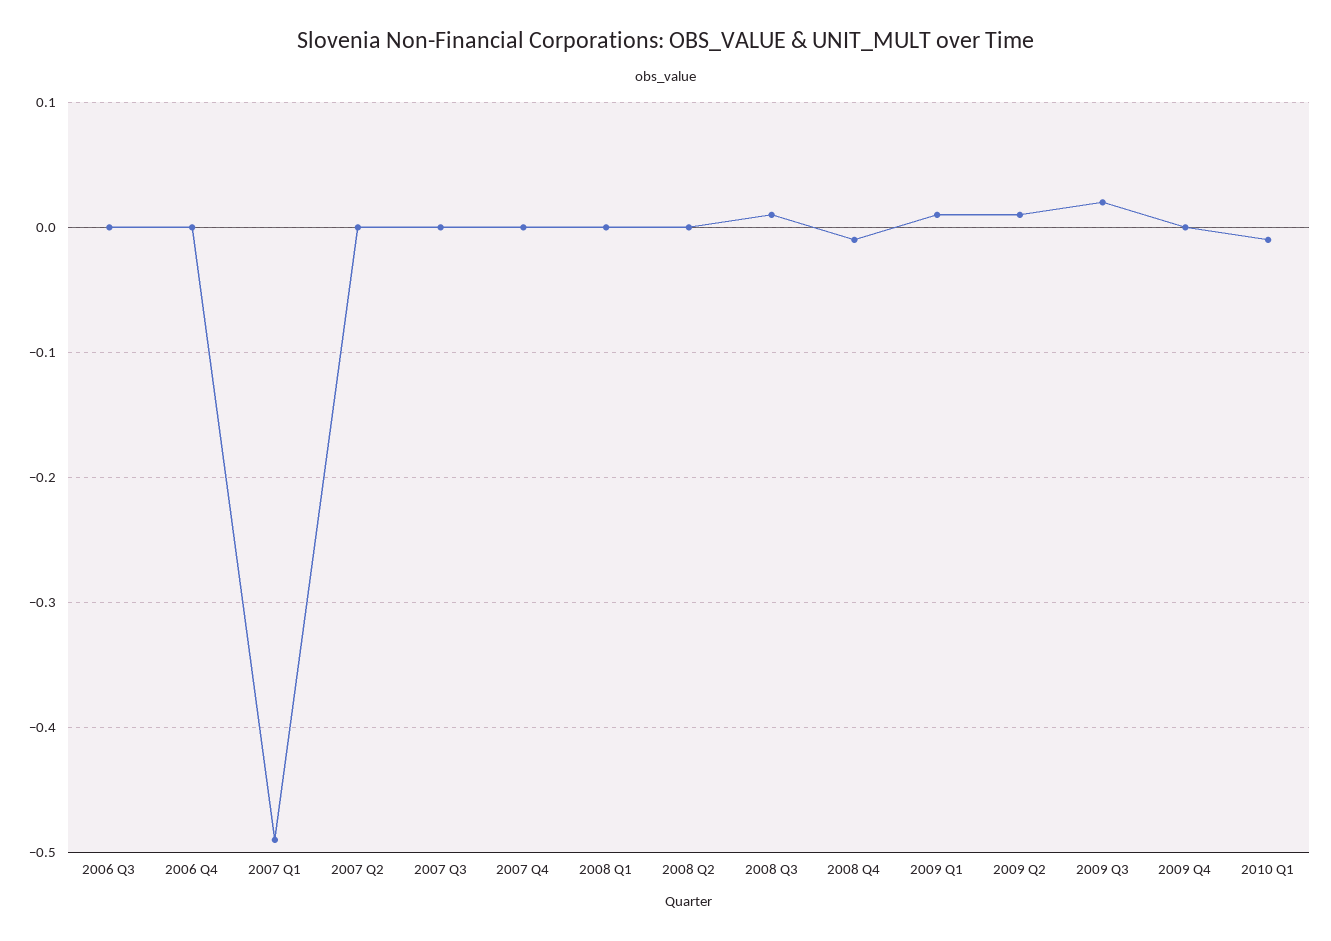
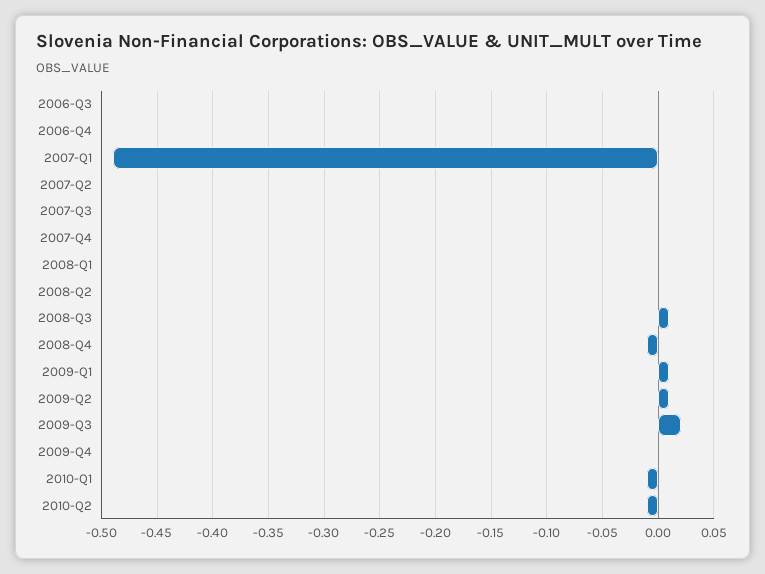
2010-Q2: none -> -0.01

